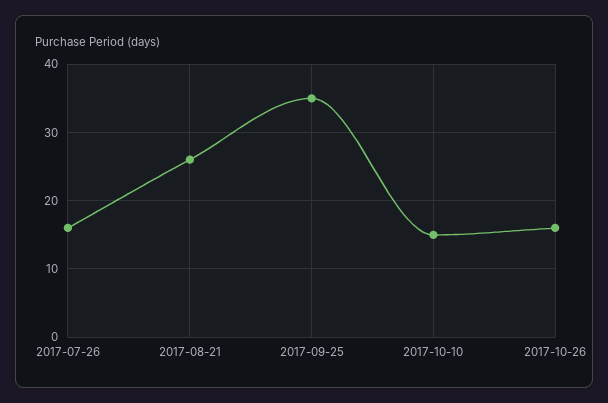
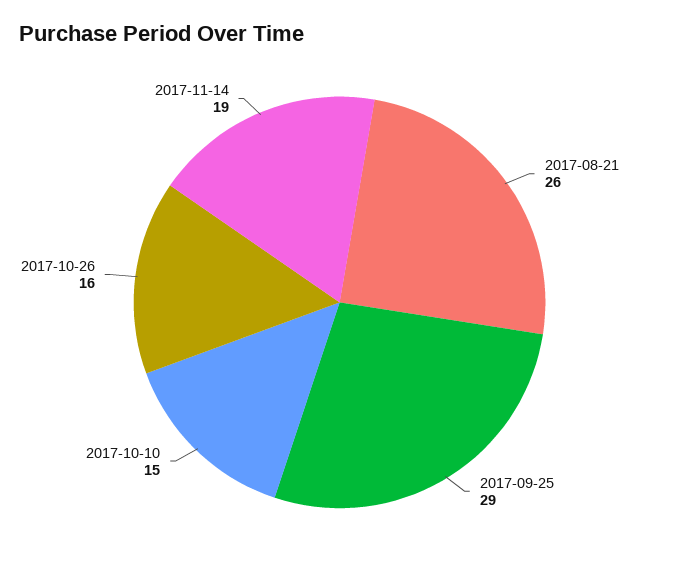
2017-07-26: 16 -> none
2017-09-25: 35 -> 29
2017-11-14: none -> 19

